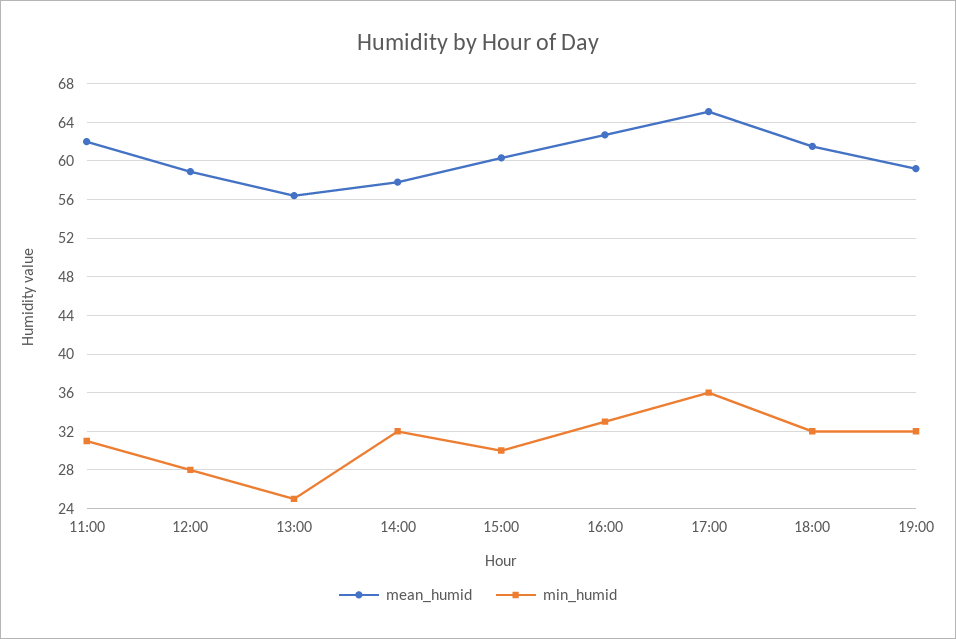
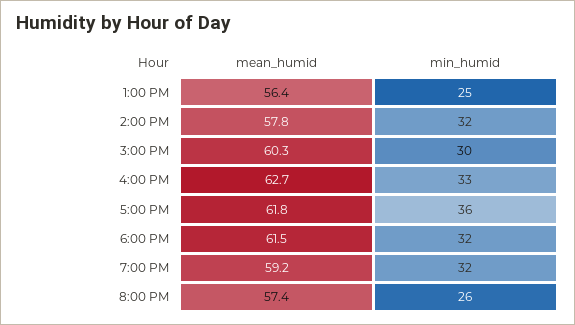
mean_humid, 11:00: 62 -> none
min_humid, 11:00: 31 -> none
mean_humid, 12:00: 59 -> none
min_humid, 12:00: 28 -> none
mean_humid, 17:00: 65 -> 61.8
mean_humid, 8:00 PM: none -> 57.4
min_humid, 8:00 PM: none -> 26

